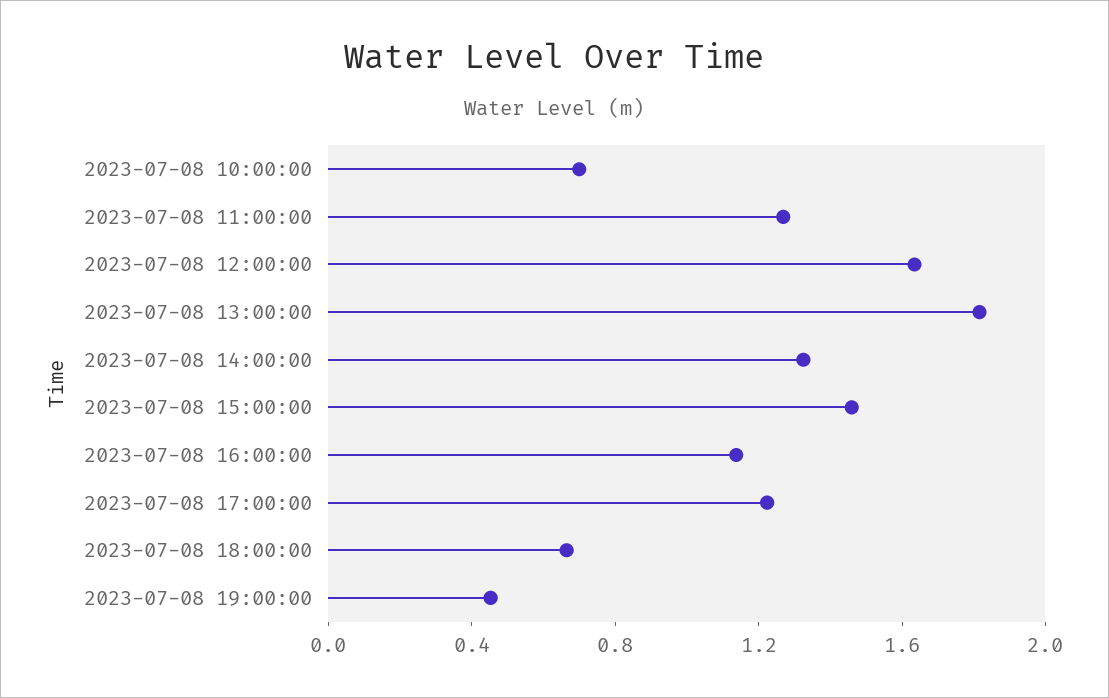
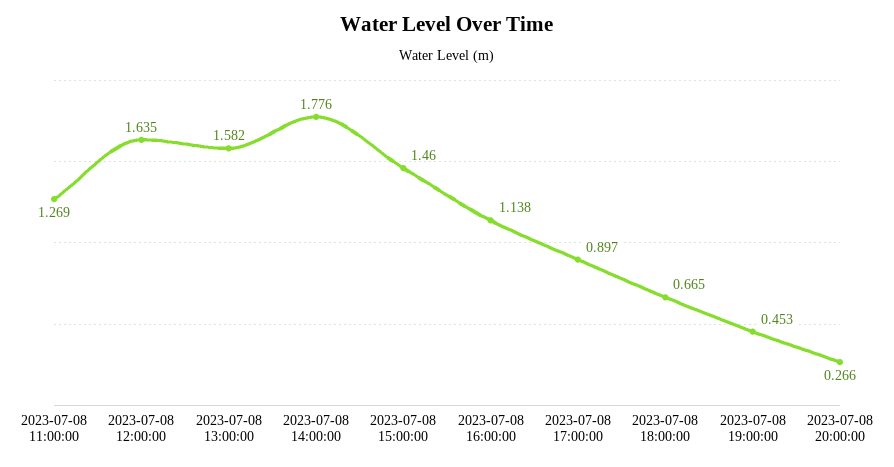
2023-07-08 10:00:00: 0.7 -> none
2023-07-08 13:00:00: 1.8 -> 1.582
2023-07-08 14:00:00: 1.3 -> 1.776
2023-07-08 17:00:00: 1.2 -> 0.897
2023-07-08 20:00:00: none -> 0.266

